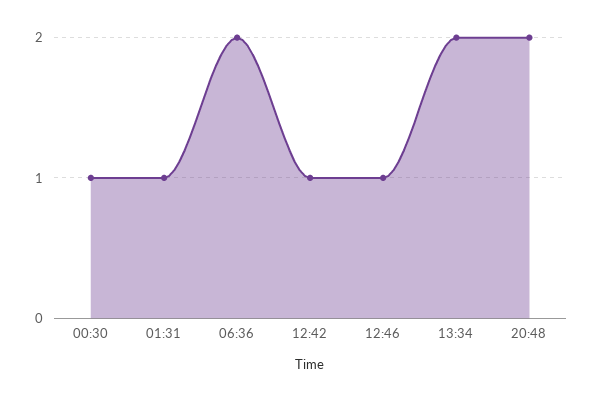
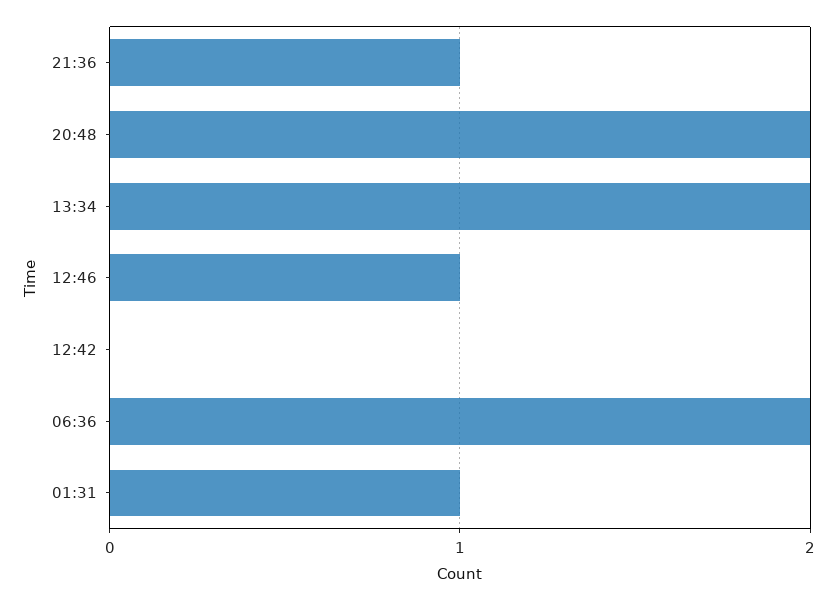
00:30: 1 -> none
12:42: 1 -> 0
21:36: none -> 1

